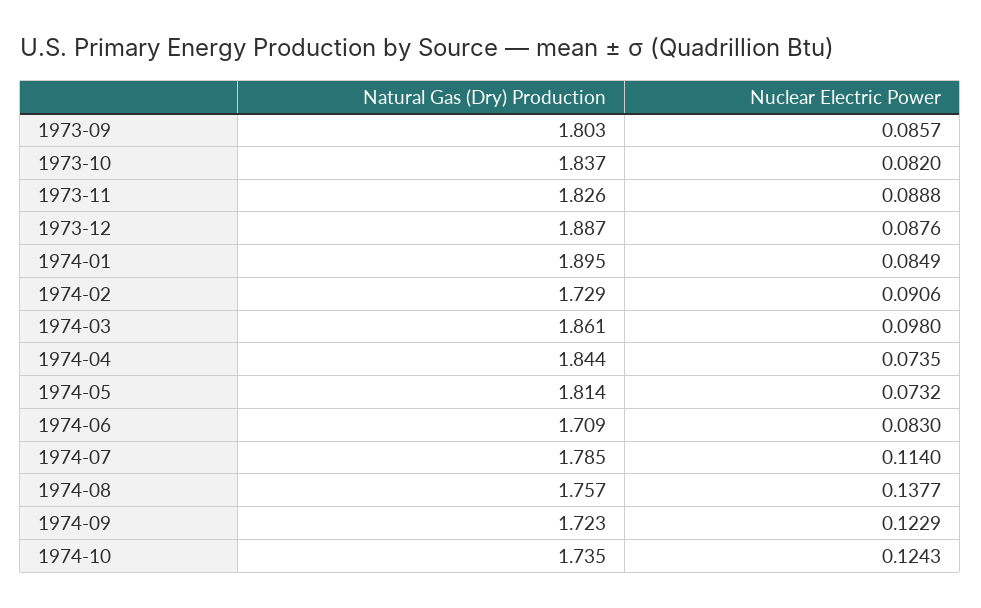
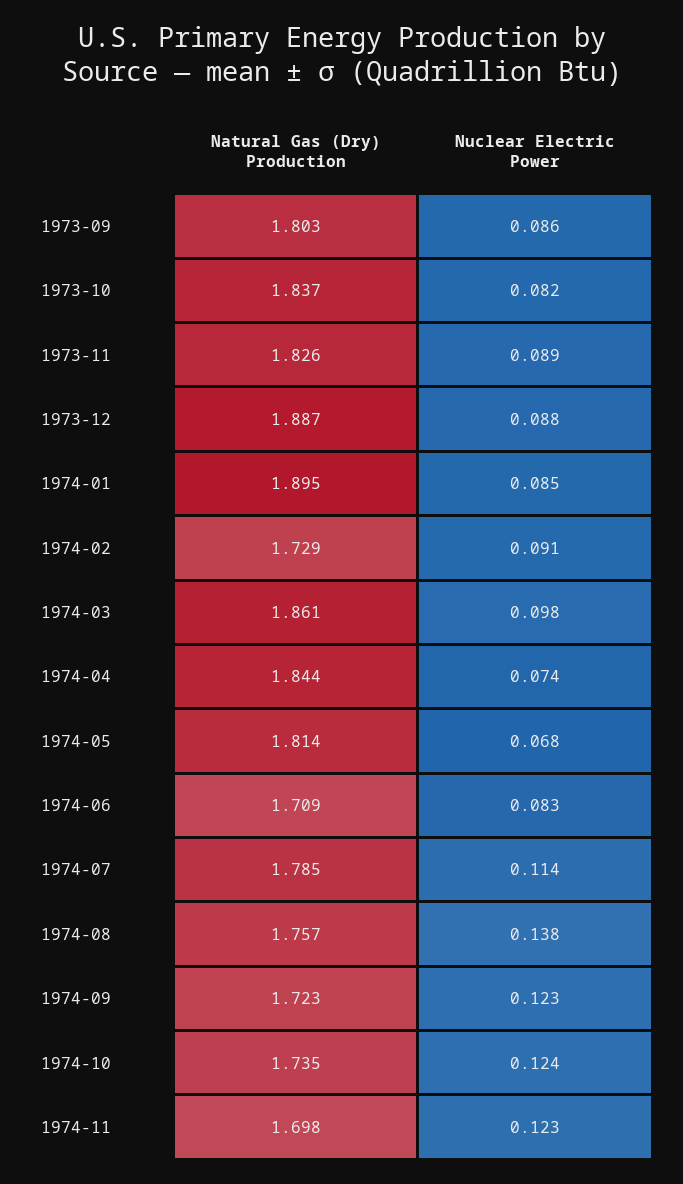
Nuclear Electric Power, 1974-05: 0.0732 -> 0.068
Natural Gas (Dry) Production, 1974-11: none -> 1.698
Nuclear Electric Power, 1974-11: none -> 0.123

